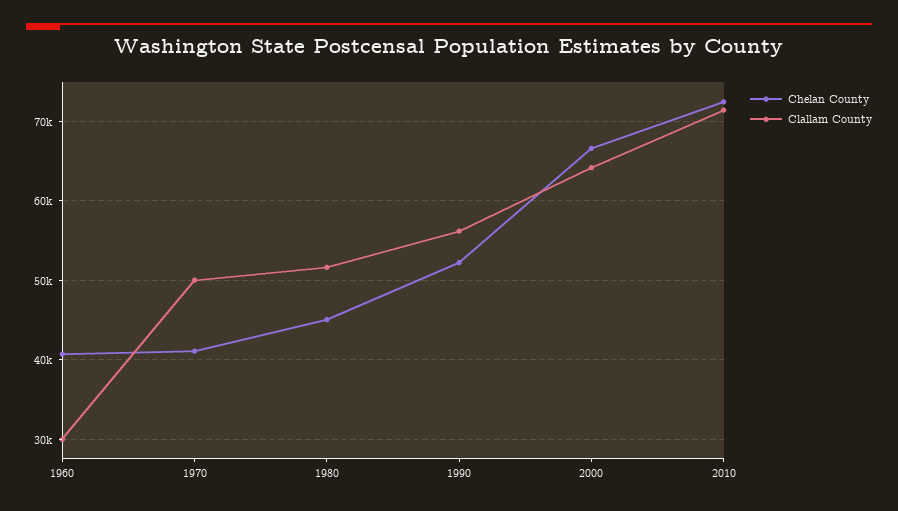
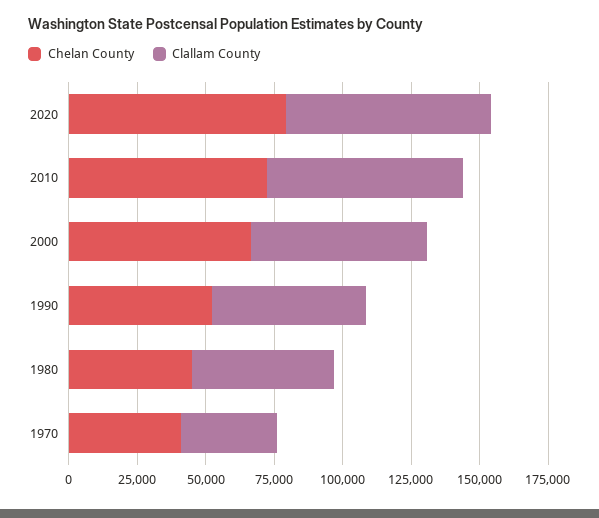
Chelan County, 1960: 41000 -> none
Clallam County, 1960: 30000 -> none
Clallam County, 1970: 50000 -> 35000
Chelan County, 2020: none -> 80000
Clallam County, 2020: none -> 75000

